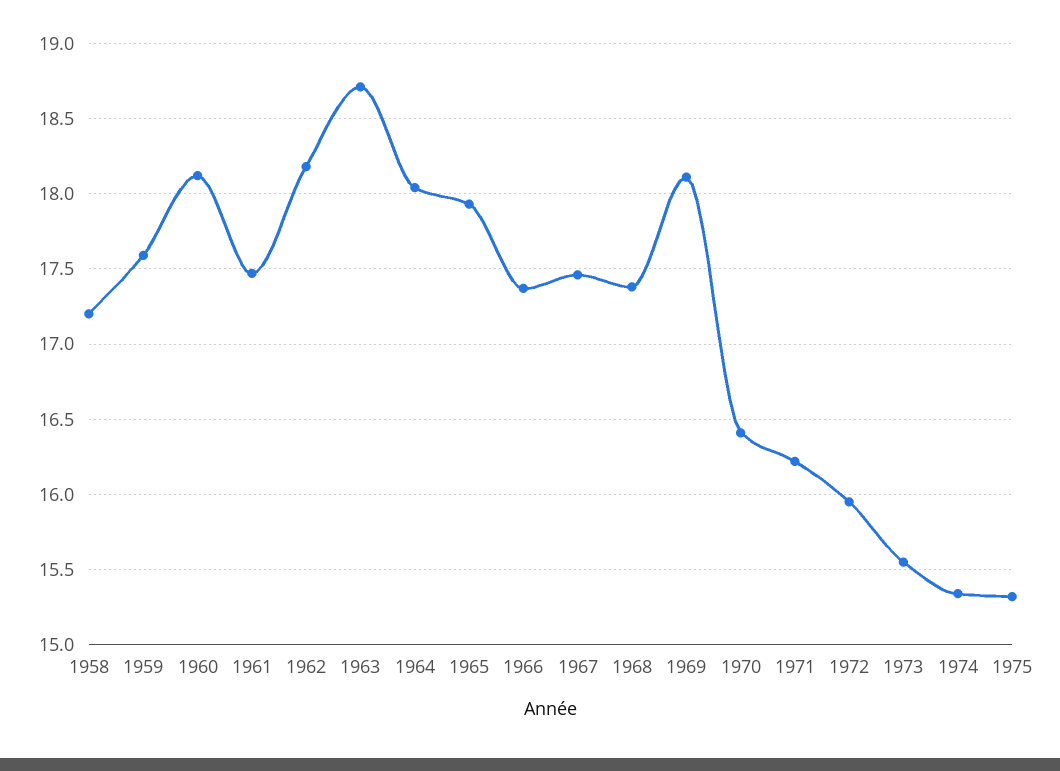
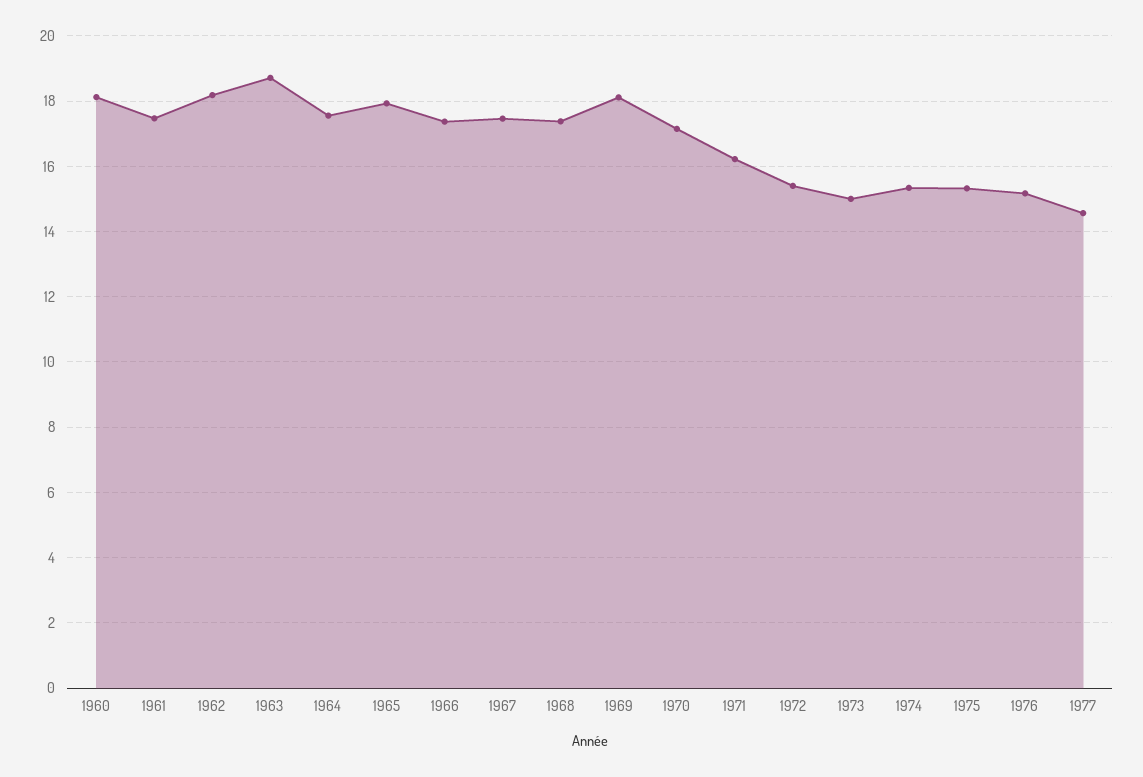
1958: 17.2 -> none
1959: 17.6 -> none
1964: 18.05 -> 17.6
1970: 16.4 -> 17.2
1972: 15.95 -> 15.4
1973: 15.55 -> 15
1976: none -> 15.2
1977: none -> 14.6

